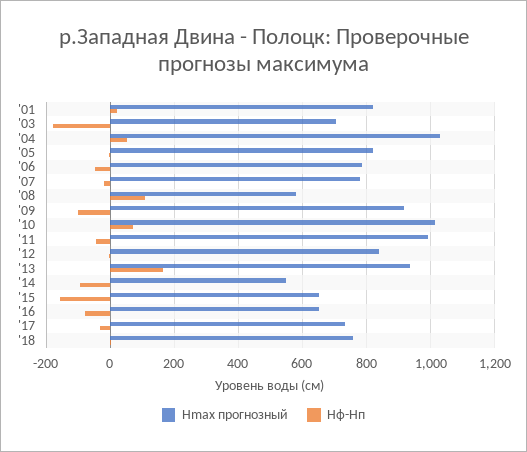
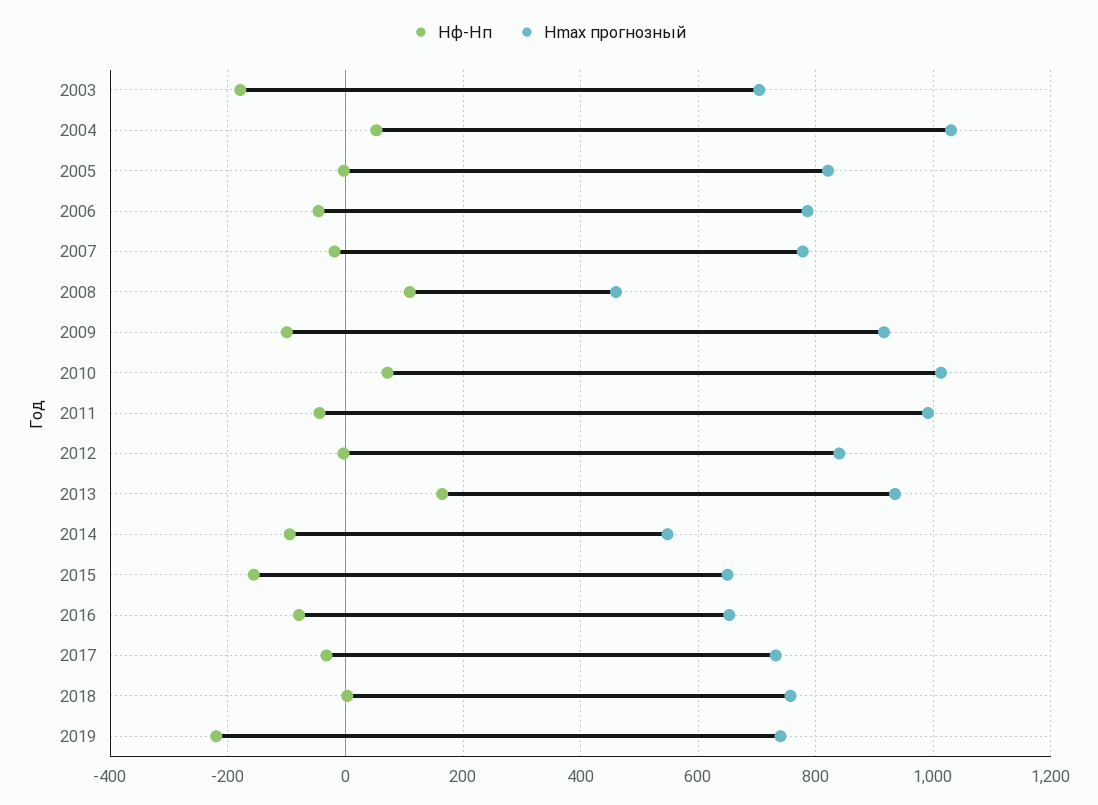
Hmax прогнозный, '01: 820 -> none
Hф-Hп, '01: 20 -> none
Hmax прогнозный, '08: 580 -> 460
Hф-Hп, 2019: none -> -220
Hmax прогнозный, 2019: none -> 740

